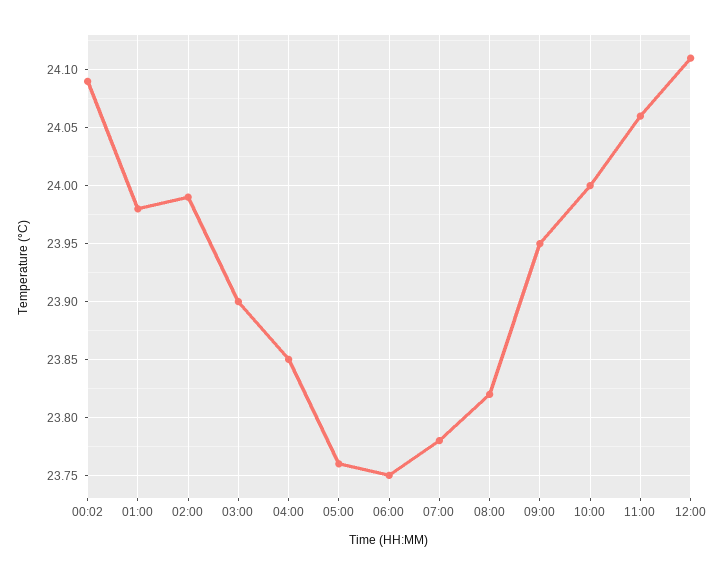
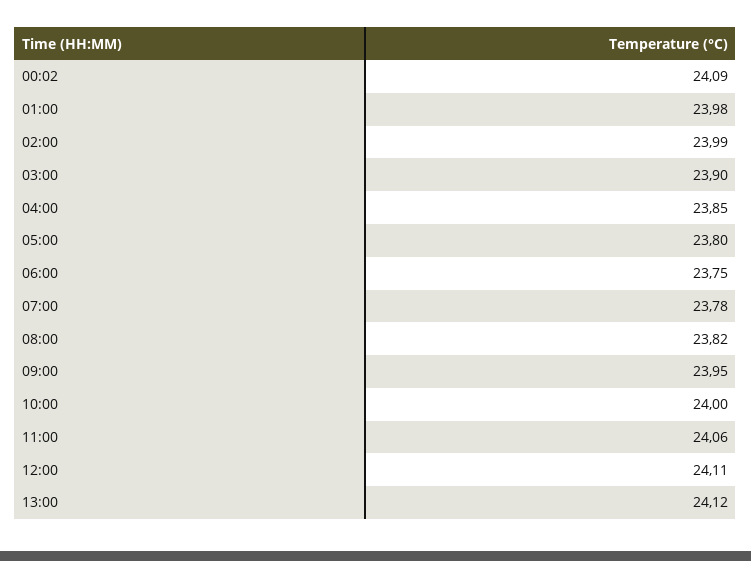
05:00: 23.76 -> 23.8
13:00: none -> 24.12

